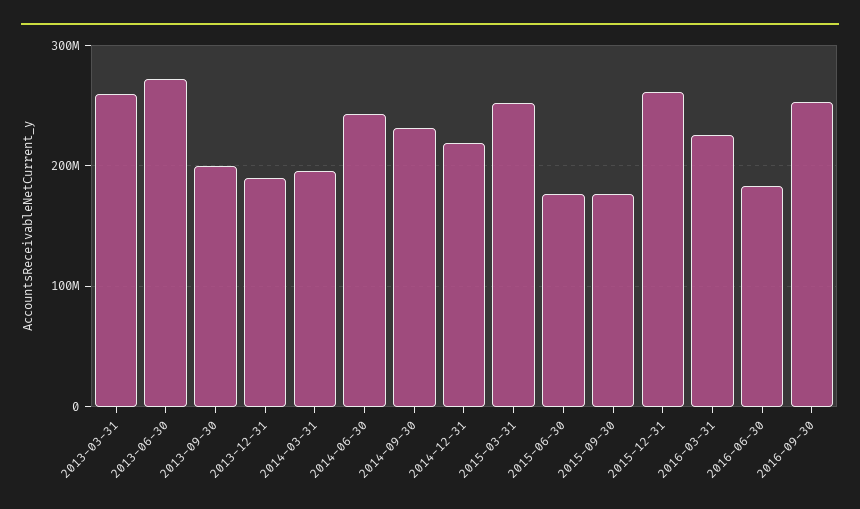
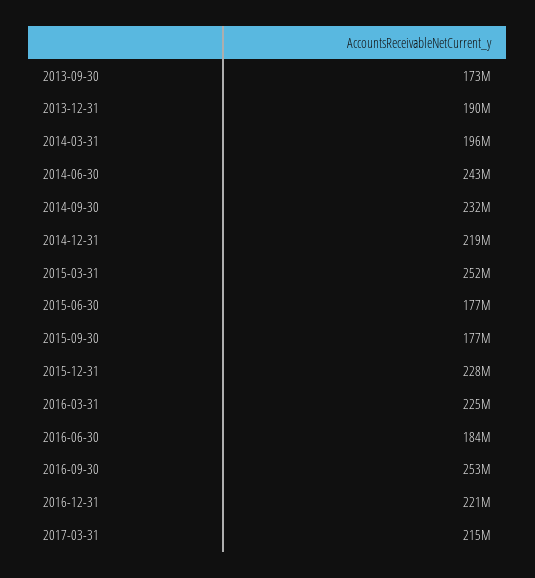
2013-03-31: 260000000 -> none
2013-06-30: 270000000 -> none
2013-09-30: 200000000 -> 173000000
2015-12-31: 260000000 -> 228000000
2016-12-31: none -> 221000000
2017-03-31: none -> 215000000

